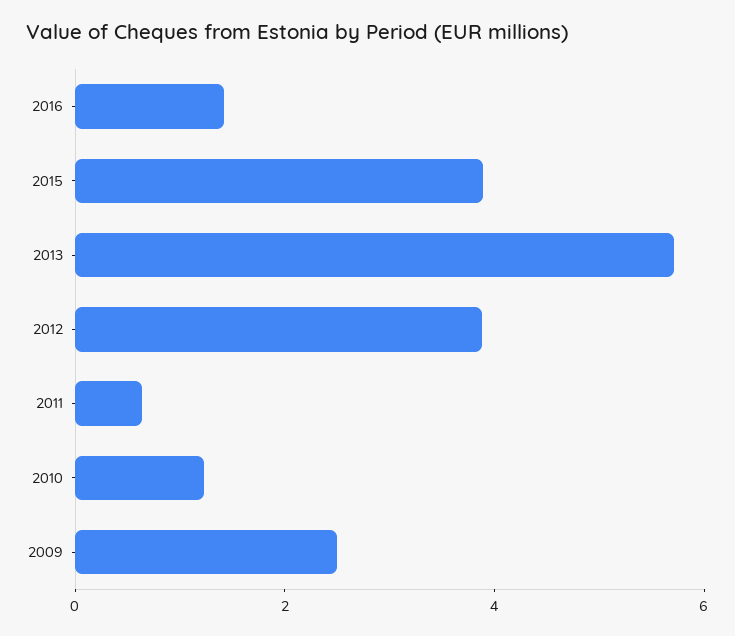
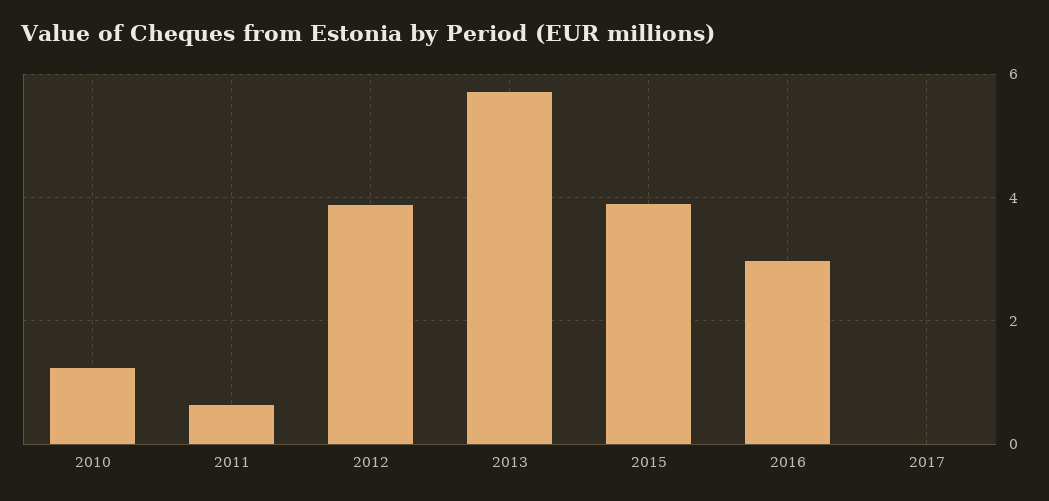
2016: 1.5 -> 3
2009: 2.5 -> none
2017: none -> 0

